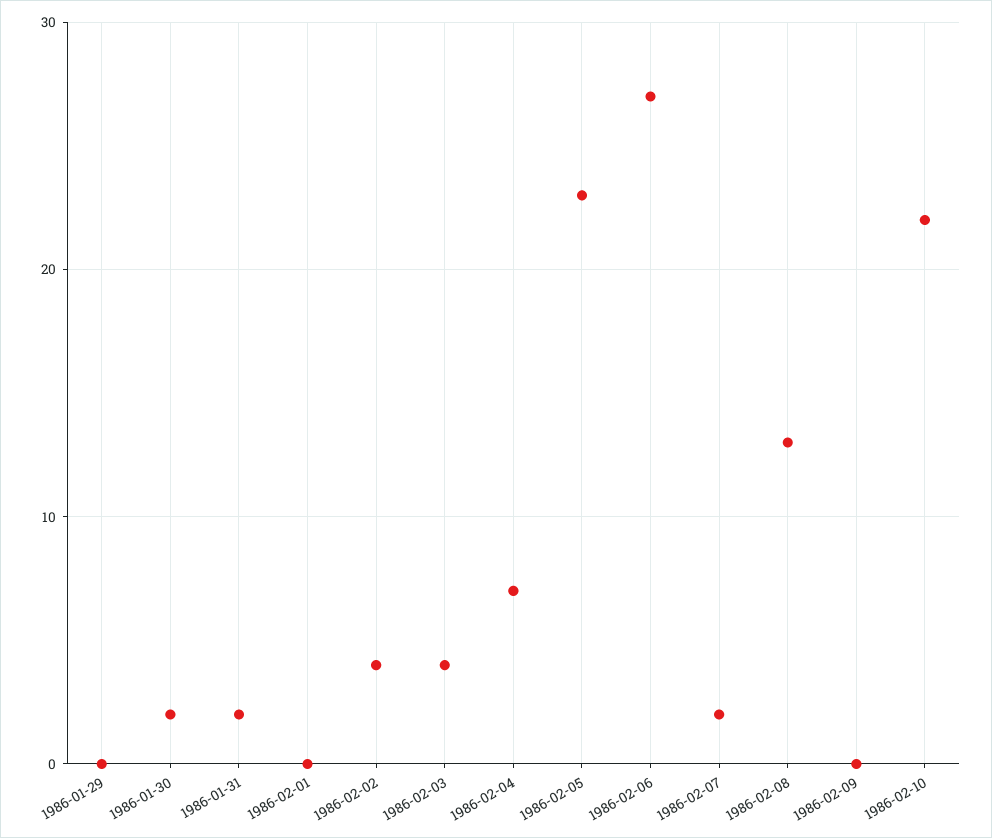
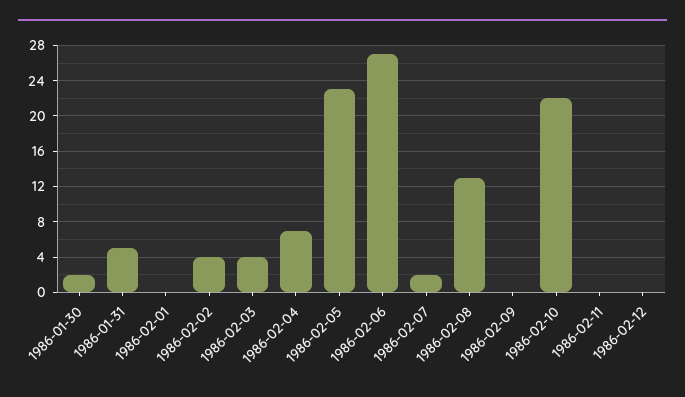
1986-01-29: 0 -> none
1986-01-31: 2 -> 5
1986-02-11: none -> 0
1986-02-12: none -> 0

